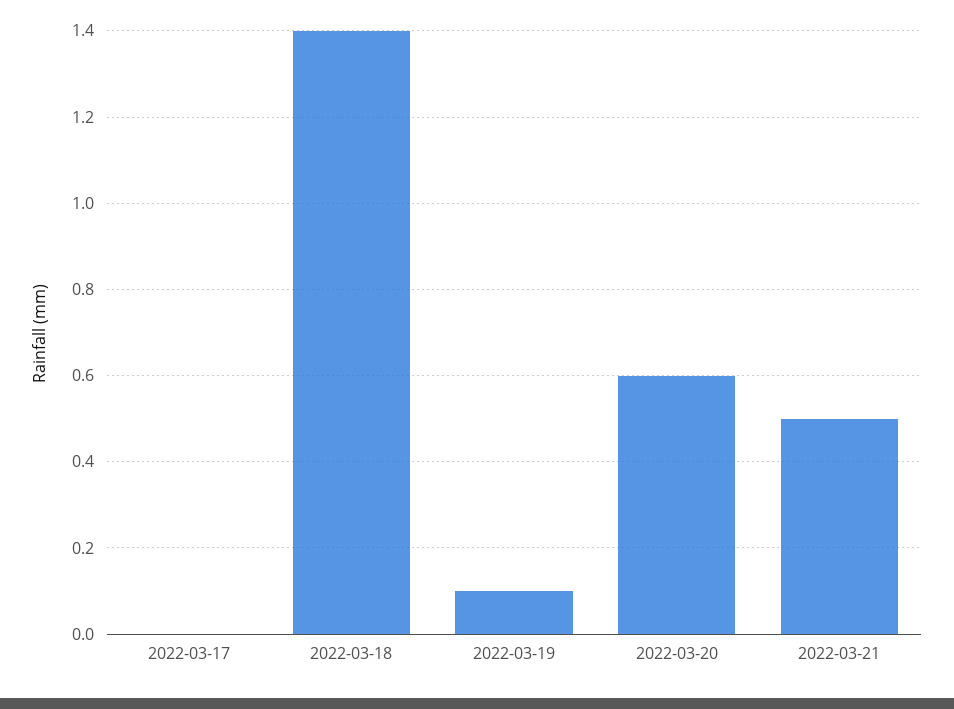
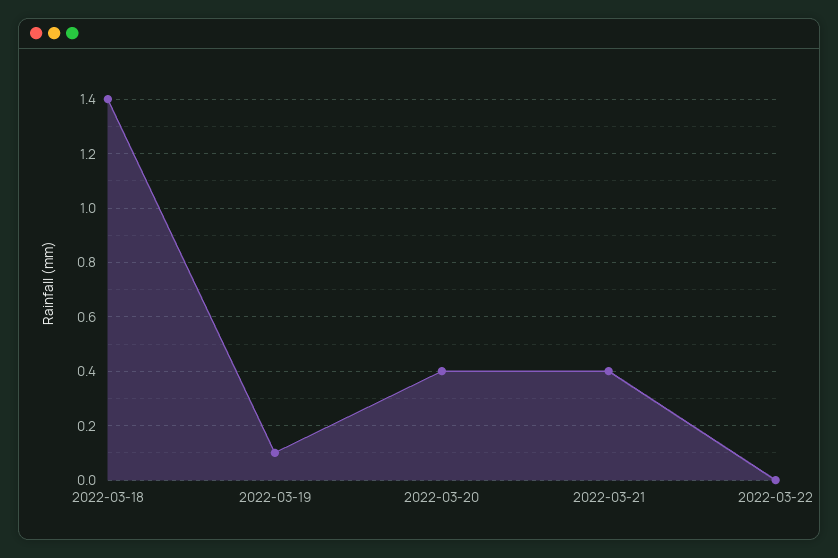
2022-03-17: 0 -> none
2022-03-20: 0.6 -> 0.4
2022-03-21: 0.5 -> 0.4
2022-03-22: none -> 0

